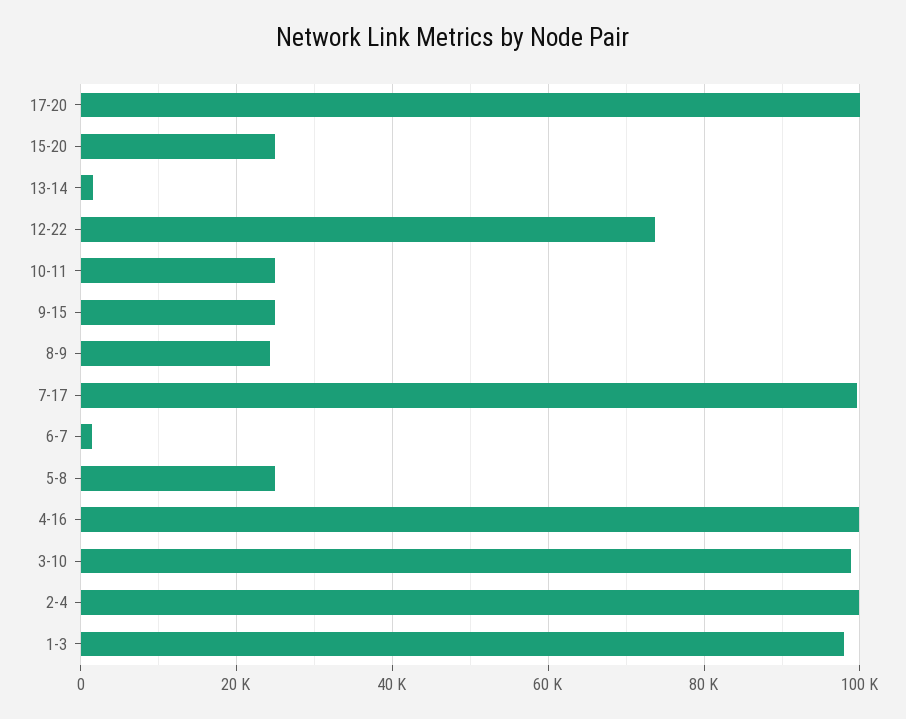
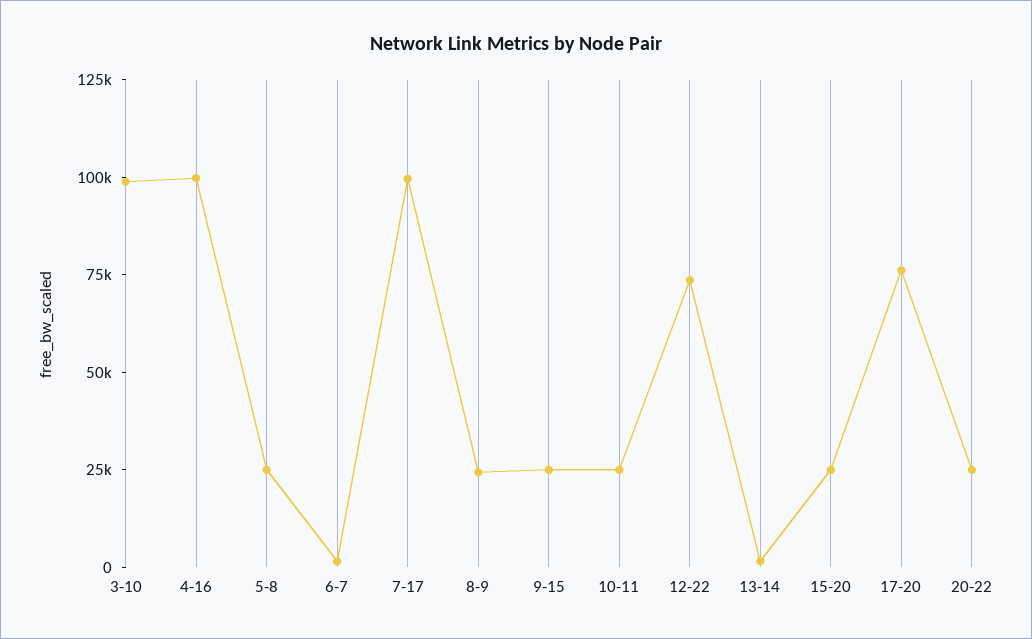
17-20: 100000 -> 75000
2-4: 100000 -> none
1-3: 98000 -> none
20-22: none -> 25000

